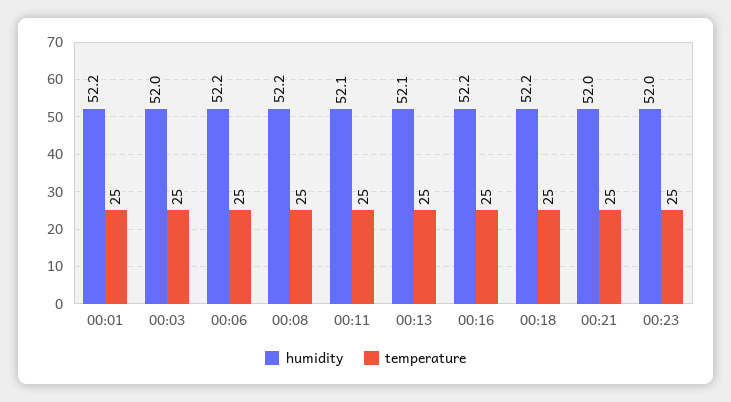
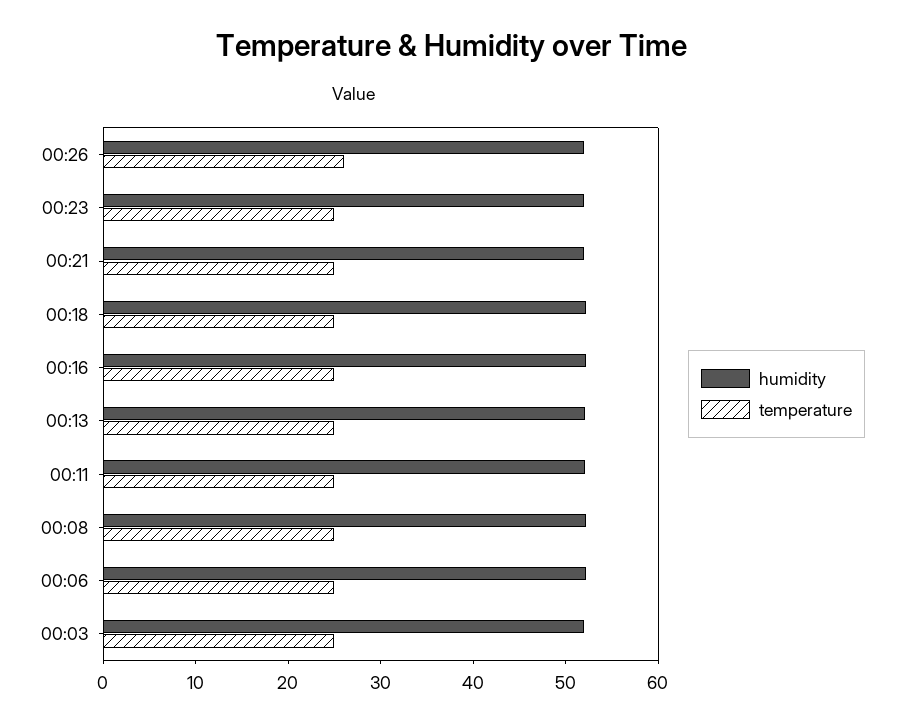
humidity, 00:01: 52.2 -> none
temperature, 00:01: 25 -> none
humidity, 00:26: none -> 52
temperature, 00:26: none -> 26

